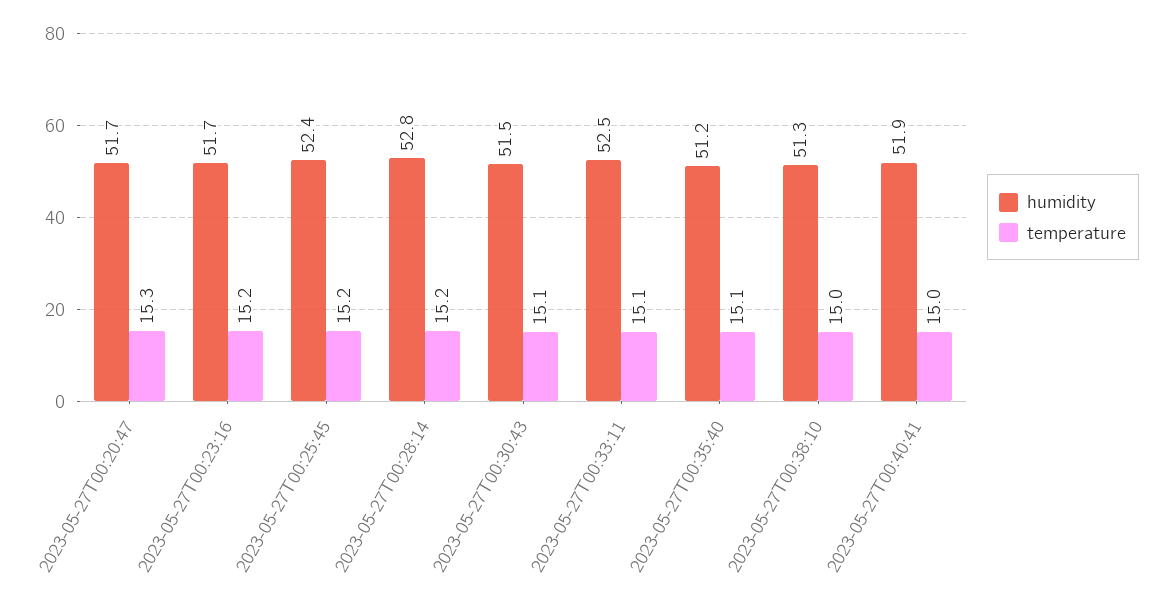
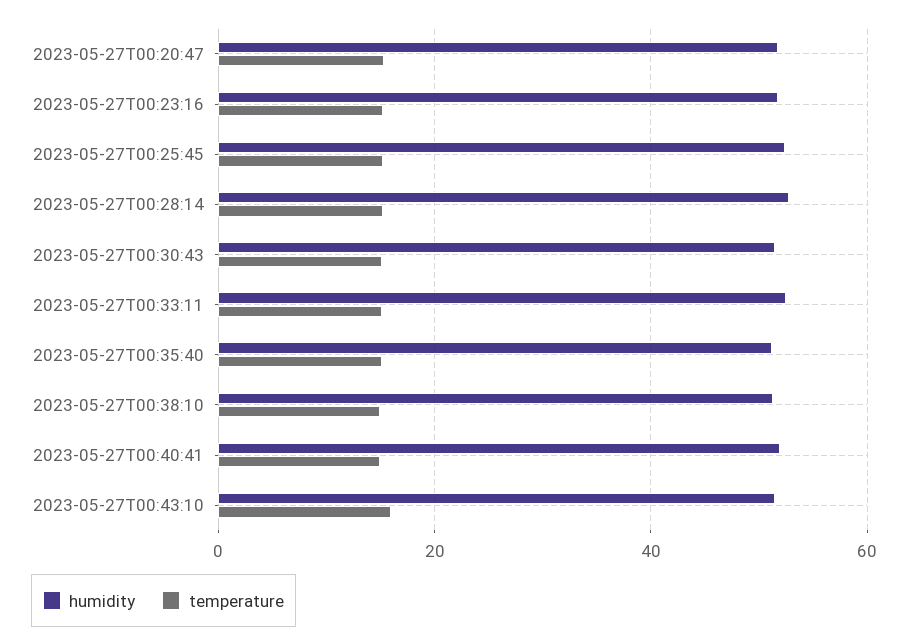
humidity, 2023-05-27T00:43:10: none -> 52
temperature, 2023-05-27T00:43:10: none -> 16

